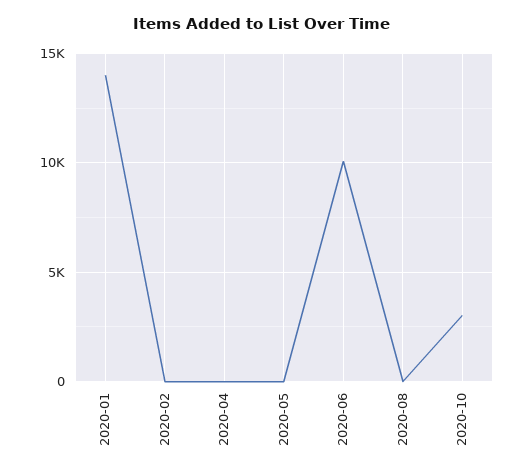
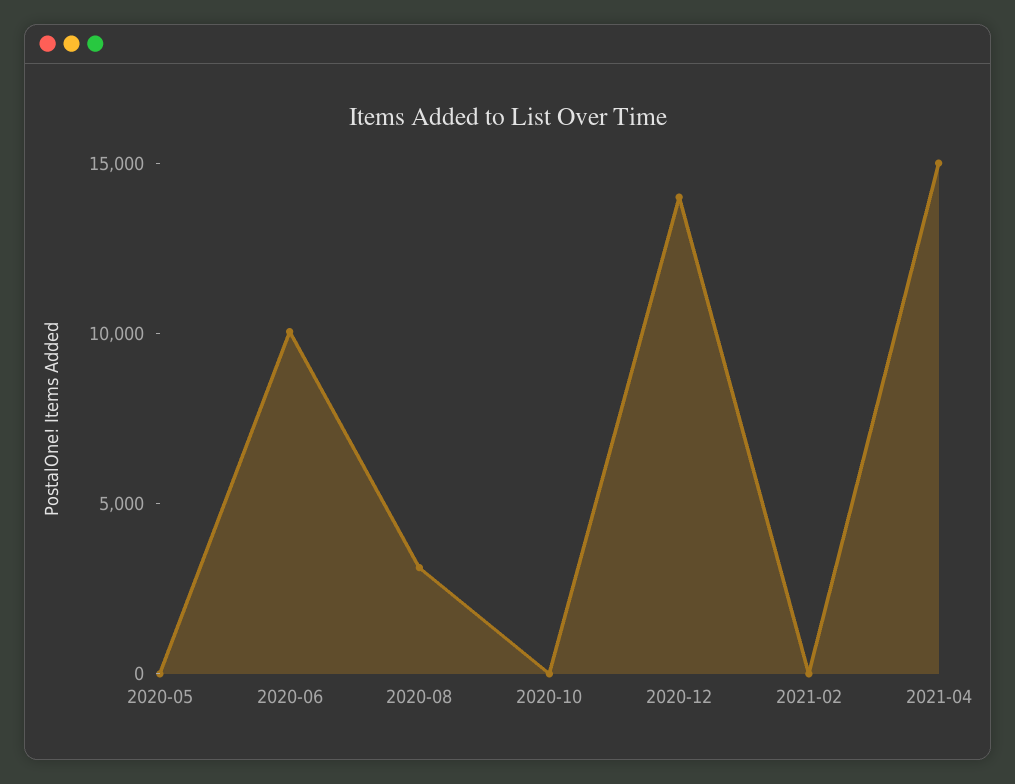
2020-01: 14000 -> none
2020-02: 0 -> none
2020-04: 0 -> none
2020-08: 0 -> 3000
2020-10: 3000 -> 0
2020-12: none -> 14000
2021-02: none -> 0
2021-04: none -> 15000

